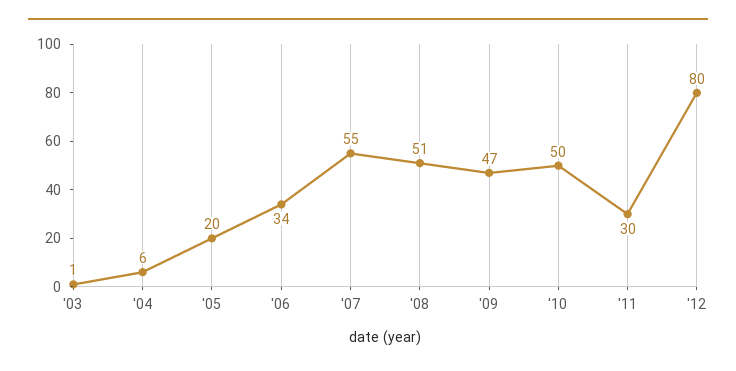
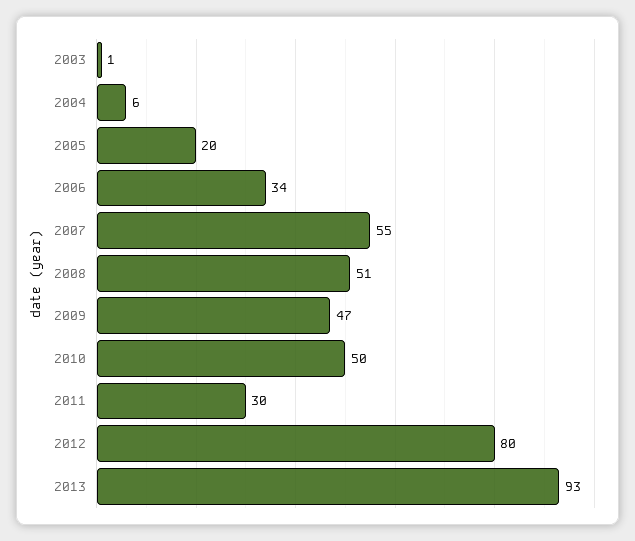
2013: none -> 93

